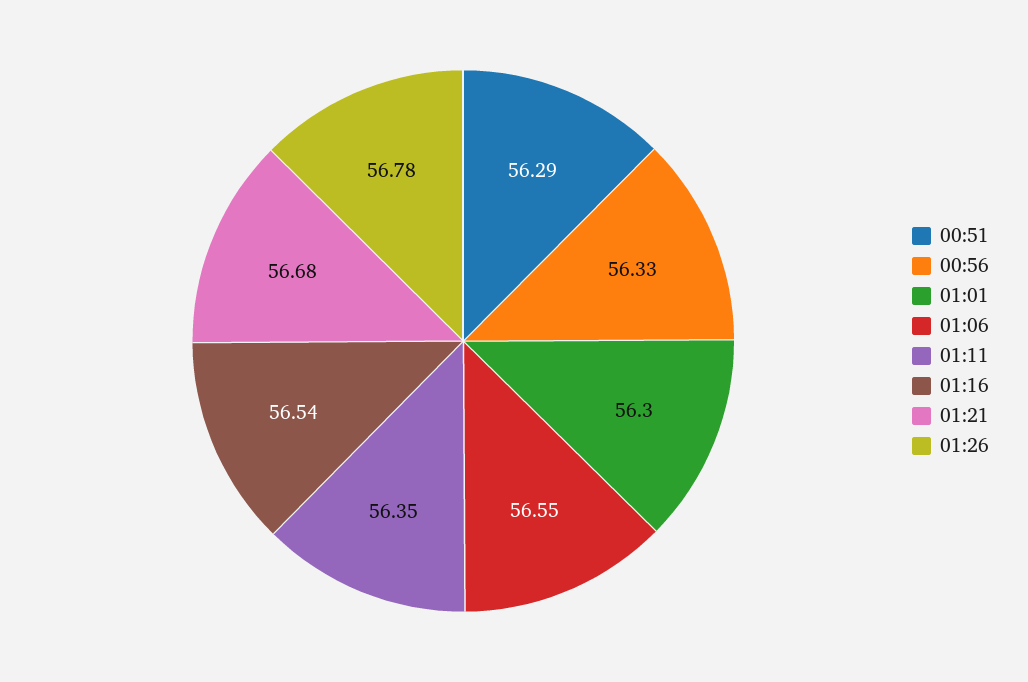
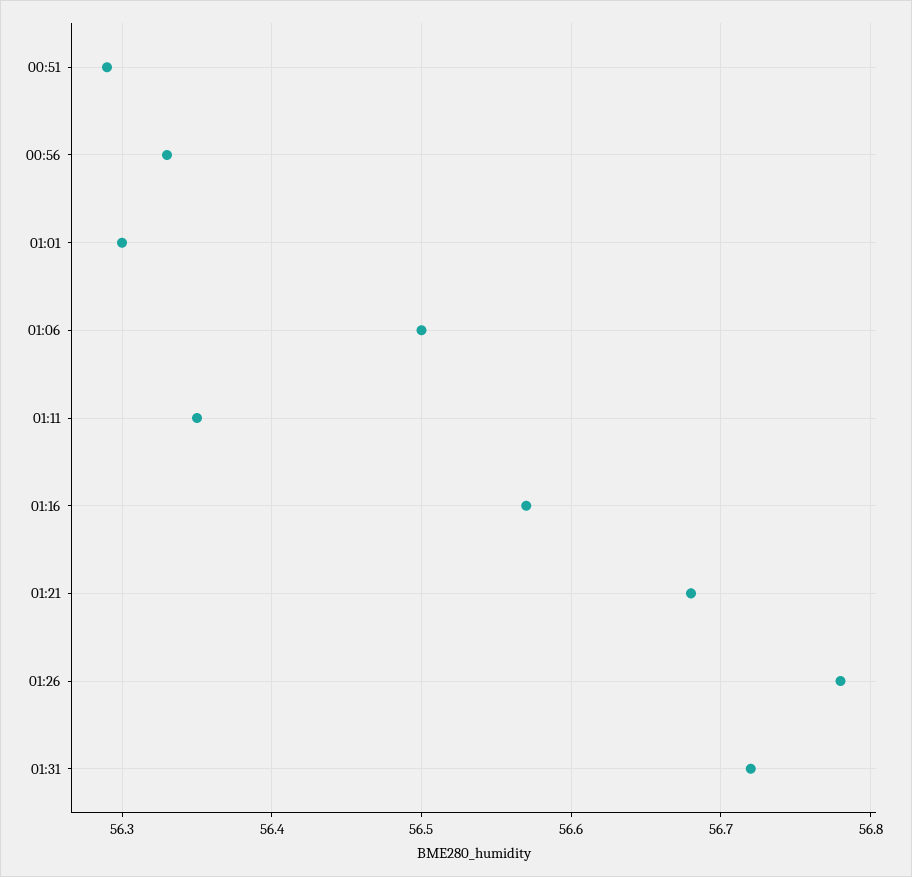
01:06: 56.55 -> 56.5
01:16: 56.54 -> 56.57
01:31: none -> 56.72

